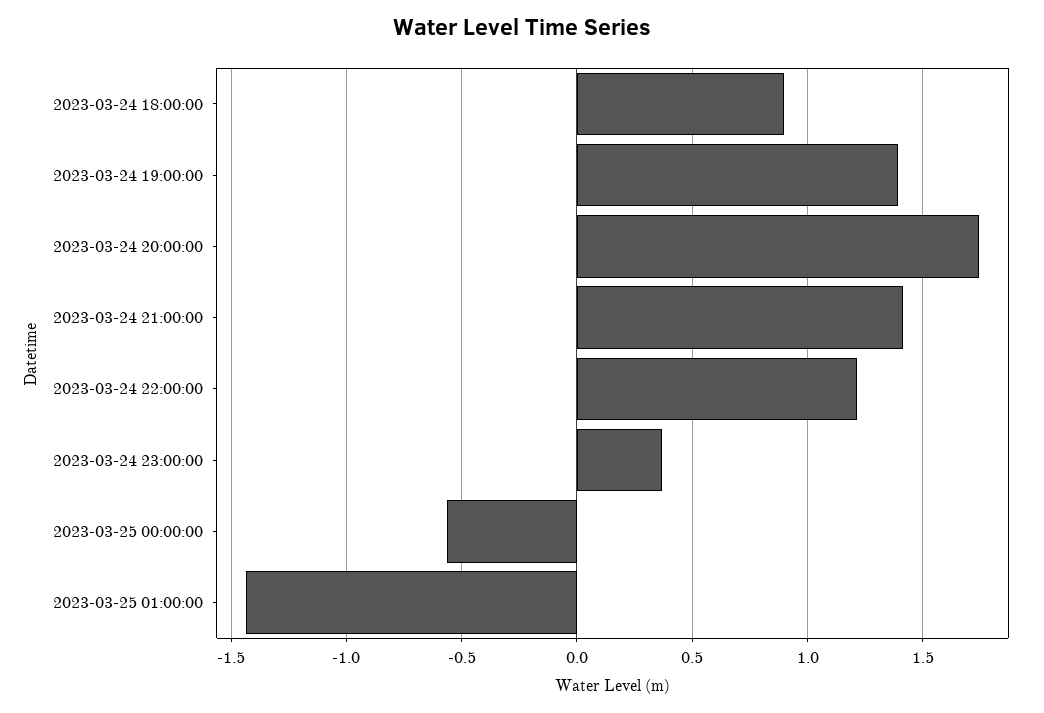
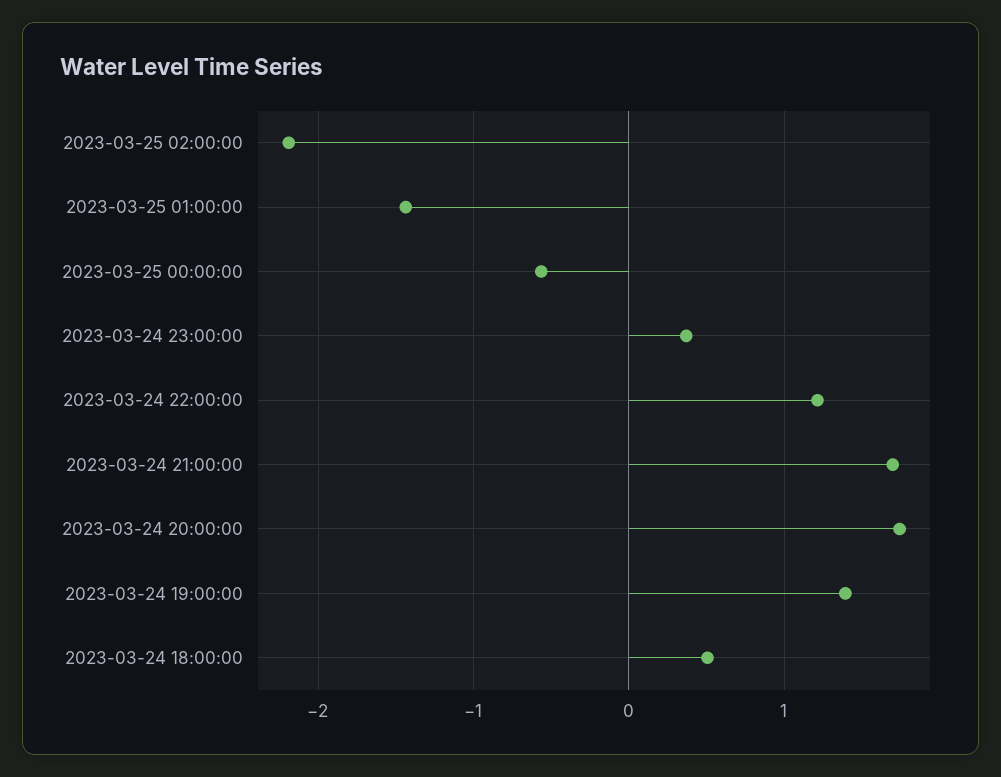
2023-03-24 18:00:00: 0.9 -> 0.5
2023-03-24 21:00:00: 1.4 -> 1.7
2023-03-25 02:00:00: none -> -2.2

